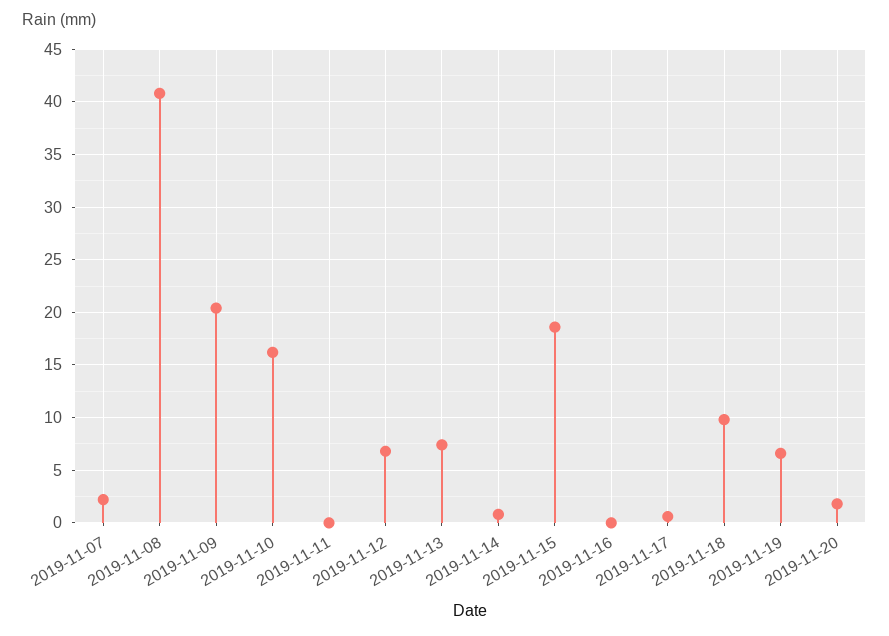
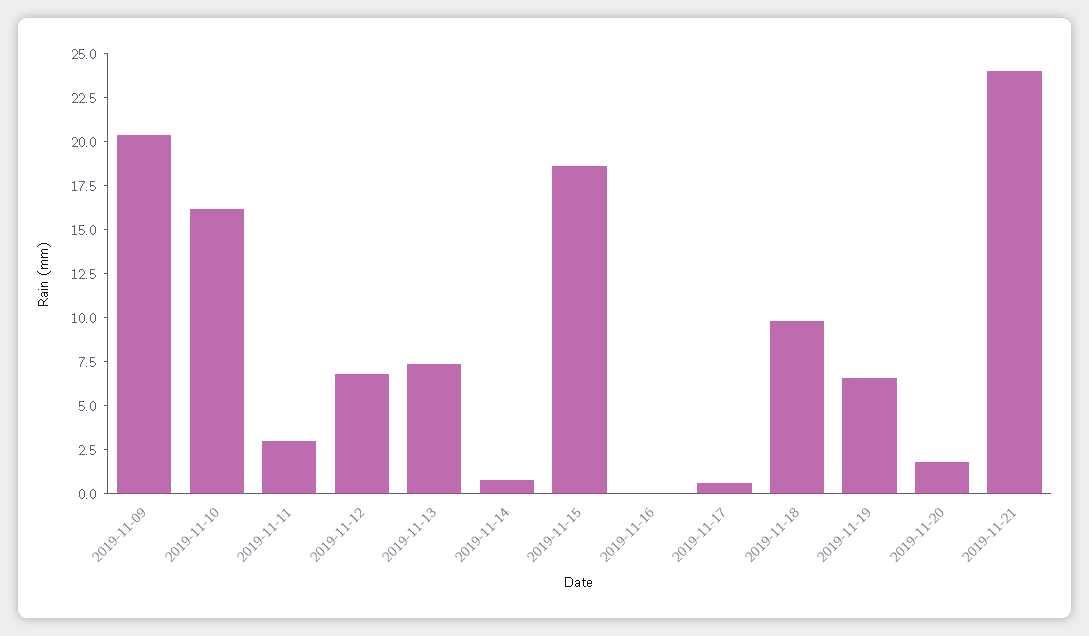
2019-11-07: 2 -> none
2019-11-08: 41 -> none
2019-11-11: 0 -> 3
2019-11-21: none -> 24

